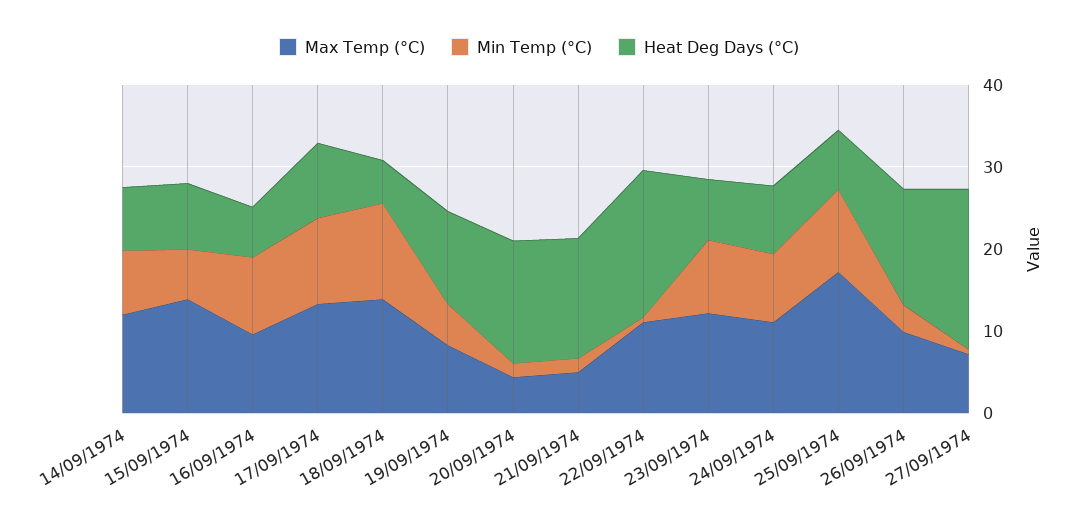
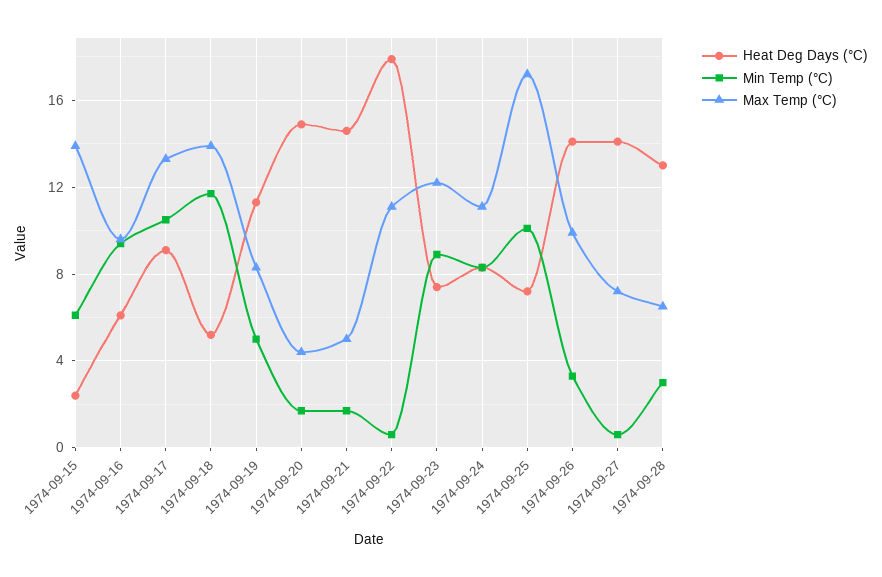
Max Temp (°C), 14/09/1974: 12 -> none
Min Temp (°C), 14/09/1974: 8 -> none
Heat Deg Days (°C), 14/09/1974: 8 -> none
Heat Deg Days (°C), 15/09/1974: 8 -> 2.5
Heat Deg Days (°C), 27/09/1974: 20 -> 14
Heat Deg Days (°C), 1974-09-28: none -> 13
Min Temp (°C), 1974-09-28: none -> 3
Max Temp (°C), 1974-09-28: none -> 6.5

